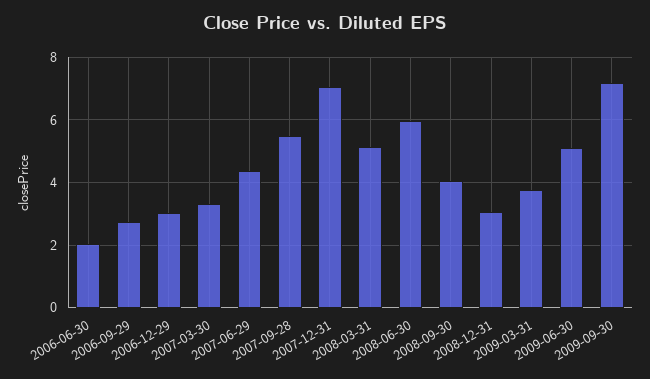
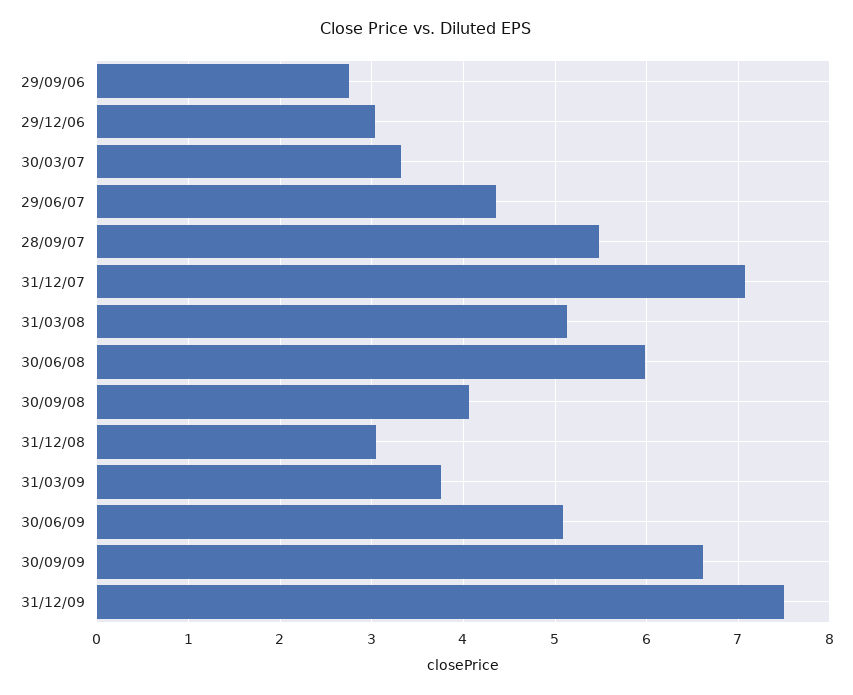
2006-06-30: 2 -> none
2009-09-30: 7.2 -> 6.6
31/12/09: none -> 7.5

